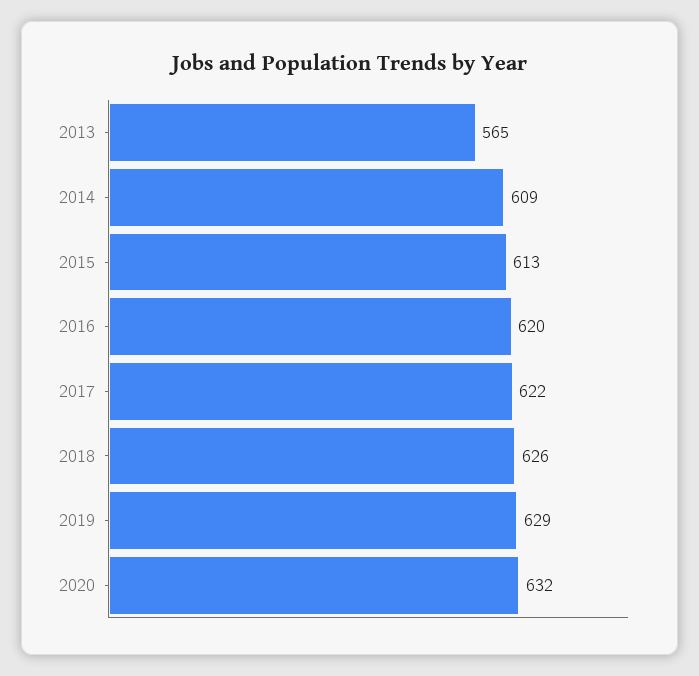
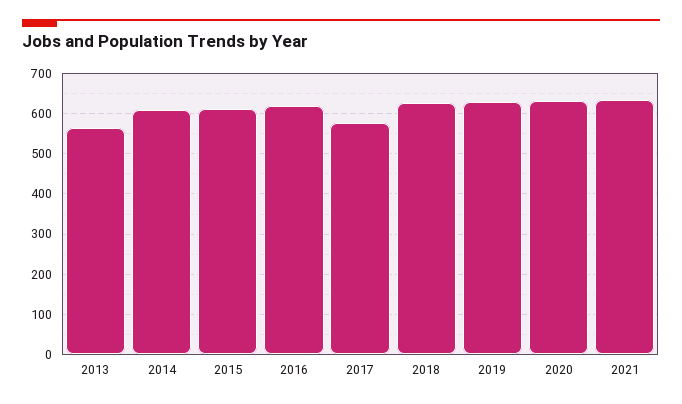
2017: 622 -> 580
2021: none -> 640

